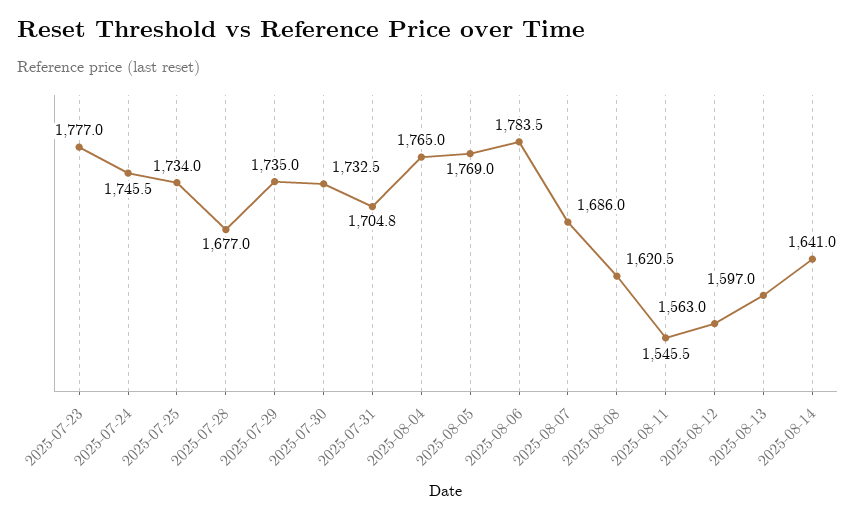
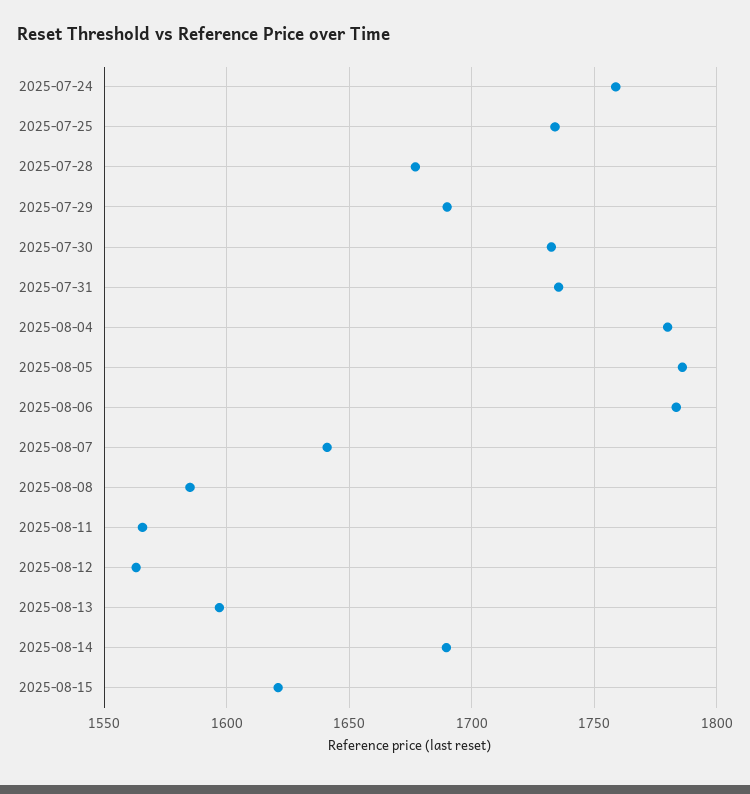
2025-07-23: 1777 -> none
2025-07-24: 1745.5 -> 1760
2025-07-29: 1735 -> 1690
2025-07-31: 1704.8 -> 1735
2025-08-04: 1765 -> 1780
2025-08-05: 1769 -> 1785
2025-08-07: 1686 -> 1640
2025-08-08: 1620.5 -> 1585
2025-08-11: 1545.5 -> 1565
2025-08-14: 1641 -> 1690
2025-08-15: none -> 1620

